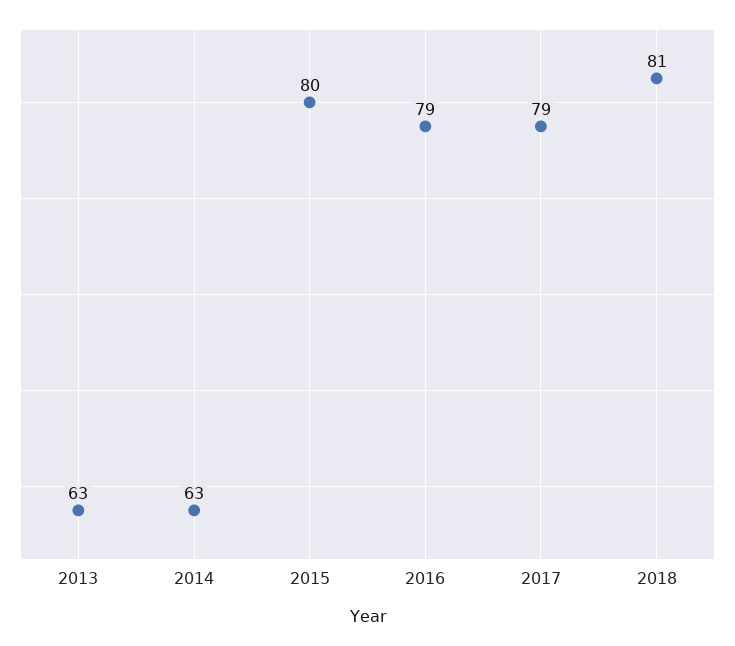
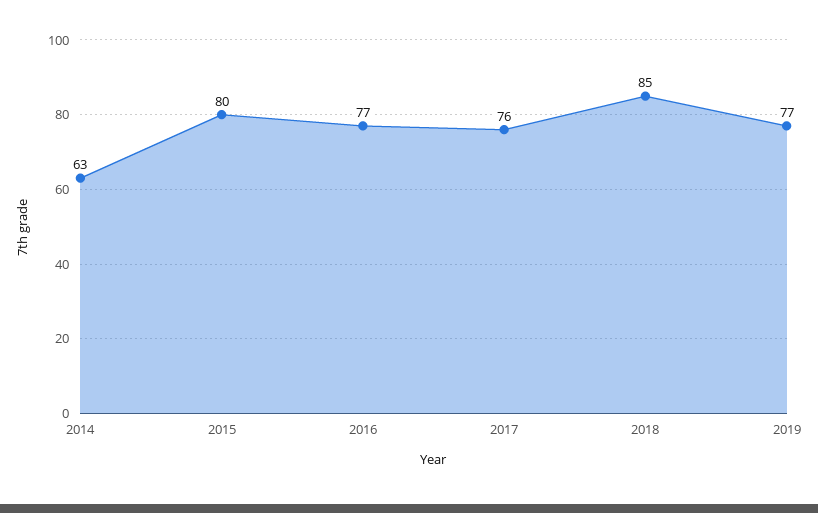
2013: 63 -> none
2016: 79 -> 77
2017: 79 -> 76
2018: 81 -> 85
2019: none -> 77

